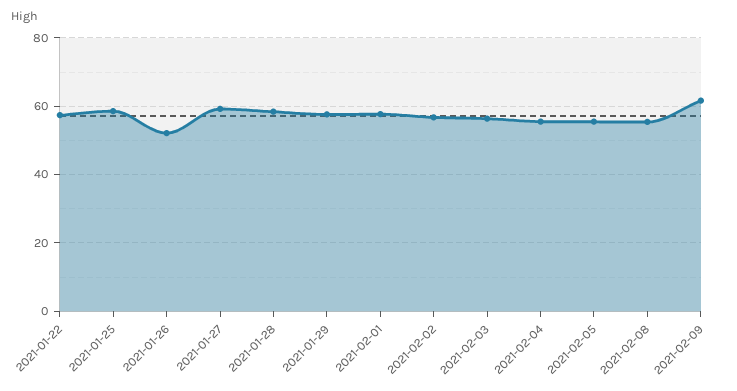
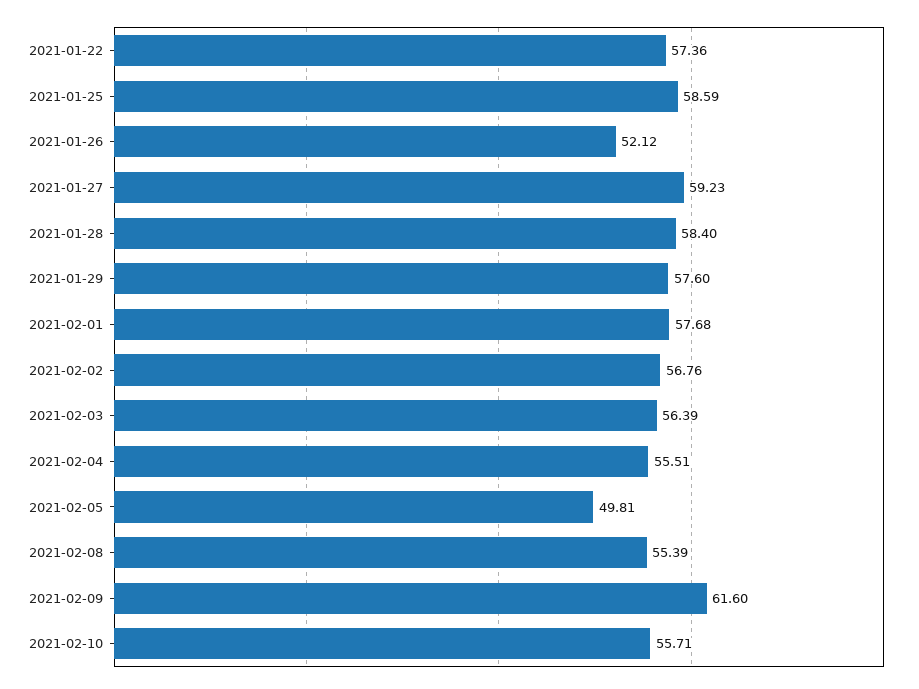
2021-02-05: 56 -> 49.81
2021-02-10: none -> 55.71

